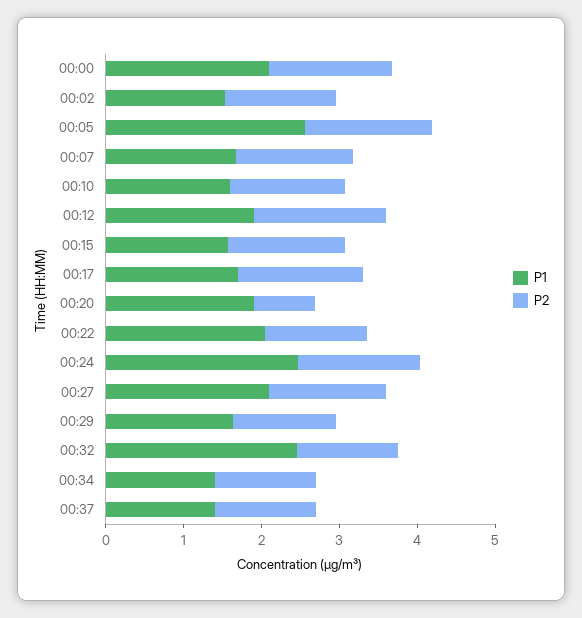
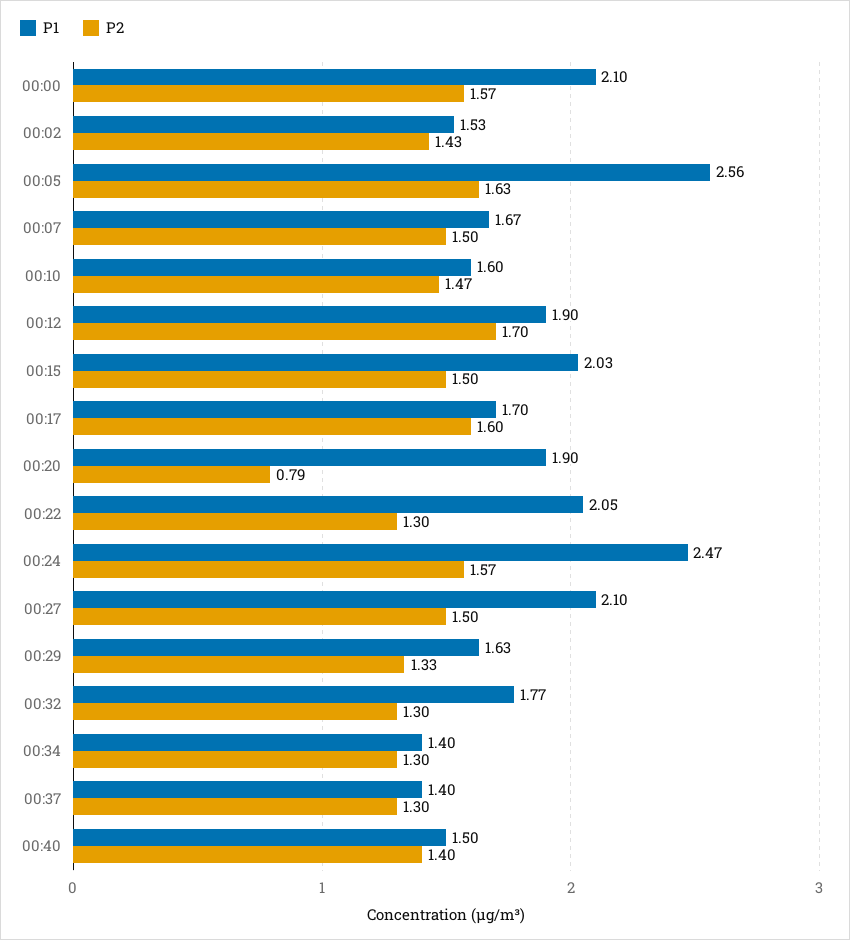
P1, 00:15: 1.6 -> 2.03
P1, 00:32: 2.4 -> 1.77
P1, 00:40: none -> 1.5
P2, 00:40: none -> 1.4

